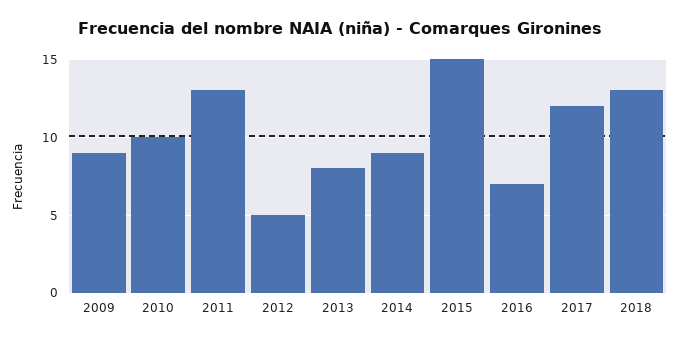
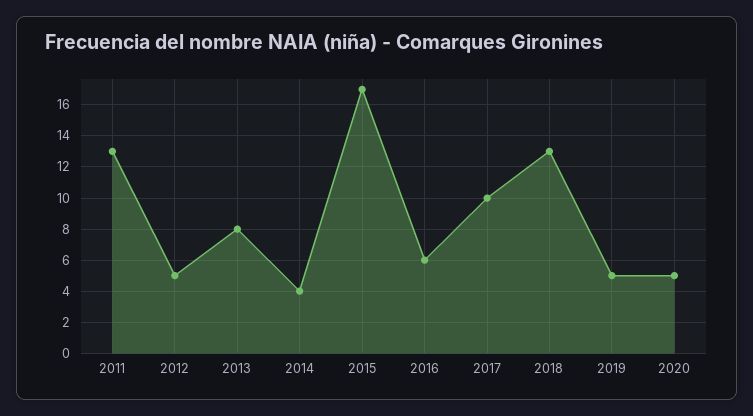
2009: 9 -> none
2010: 10 -> none
2014: 9 -> 4
2015: 15 -> 17
2016: 7 -> 6
2017: 12 -> 10
2019: none -> 5
2020: none -> 5

